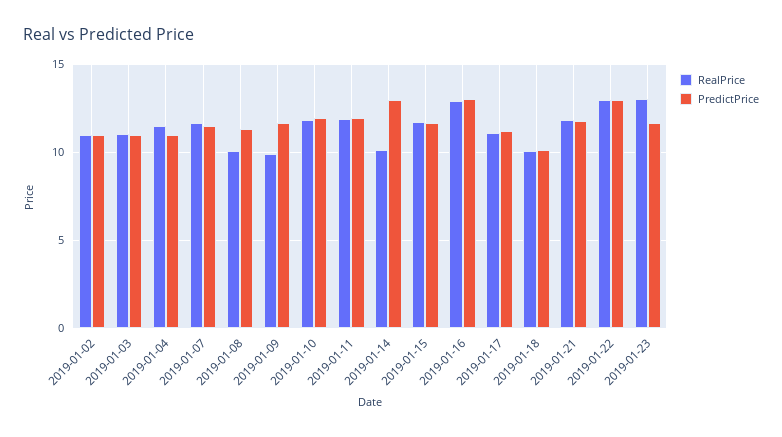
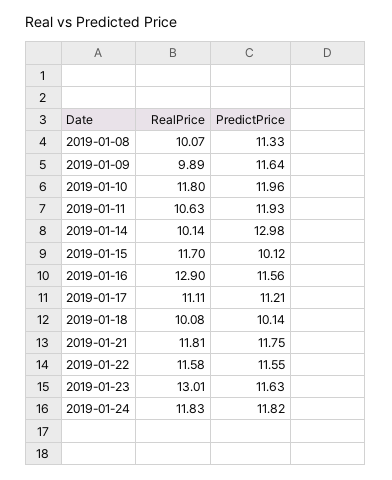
RealPrice, 2019-01-02: 11 -> none
PredictPrice, 2019-01-02: 11 -> none
RealPrice, 2019-01-03: 11 -> none
PredictPrice, 2019-01-03: 11 -> none
RealPrice, 2019-01-04: 11.5 -> none
PredictPrice, 2019-01-04: 11 -> none
RealPrice, 2019-01-07: 11.5 -> none
PredictPrice, 2019-01-07: 11.5 -> none
RealPrice, 2019-01-11: 12 -> 10.63
PredictPrice, 2019-01-15: 11.5 -> 10.12
PredictPrice, 2019-01-16: 13 -> 11.56
RealPrice, 2019-01-22: 13 -> 11.58
PredictPrice, 2019-01-22: 13 -> 11.55
RealPrice, 2019-01-24: none -> 11.83
PredictPrice, 2019-01-24: none -> 11.82

